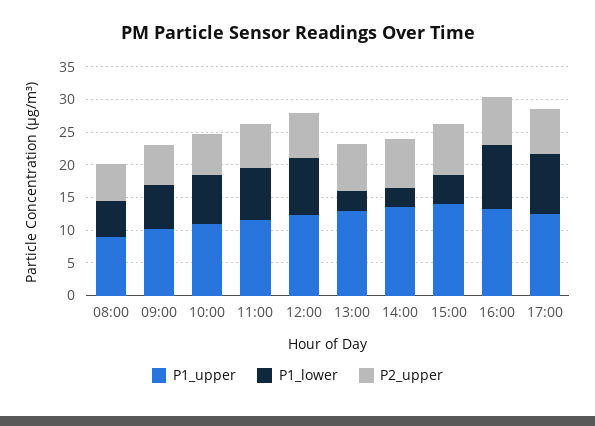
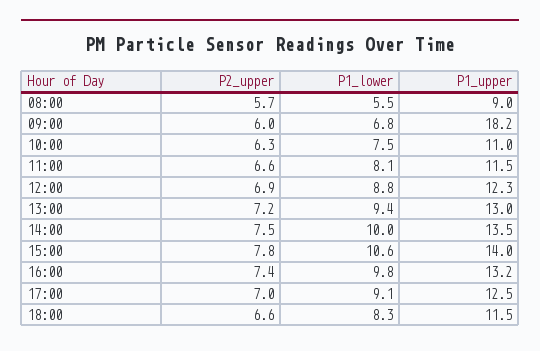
P1_upper, 09:00: 10 -> 18.2
P1_lower, 13:00: 2.5 -> 9.4
P1_lower, 14:00: 2.5 -> 10
P1_lower, 15:00: 5 -> 10.6
P2_upper, 18:00: none -> 6.6
P1_lower, 18:00: none -> 8.3
P1_upper, 18:00: none -> 11.5

